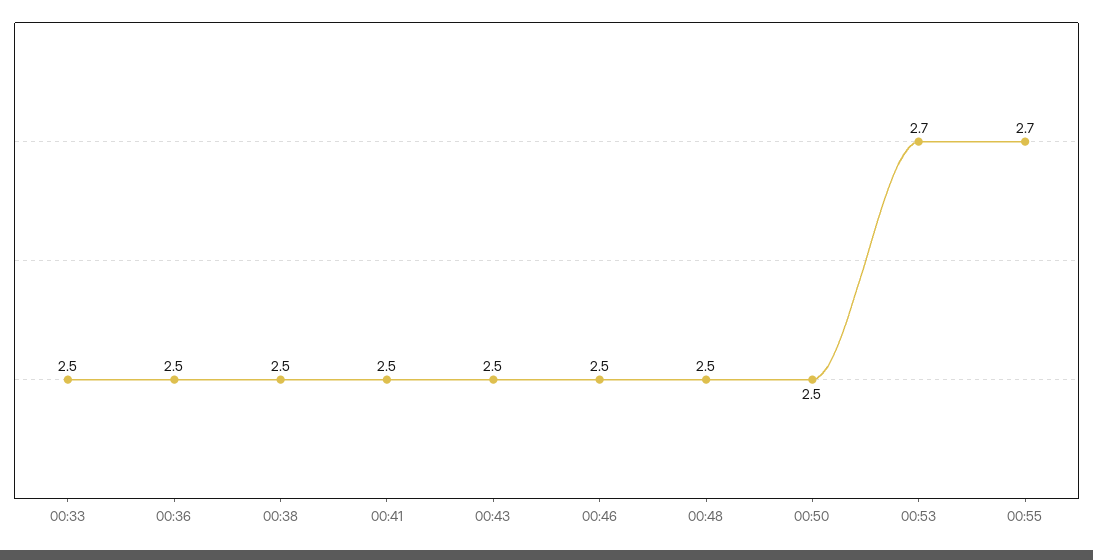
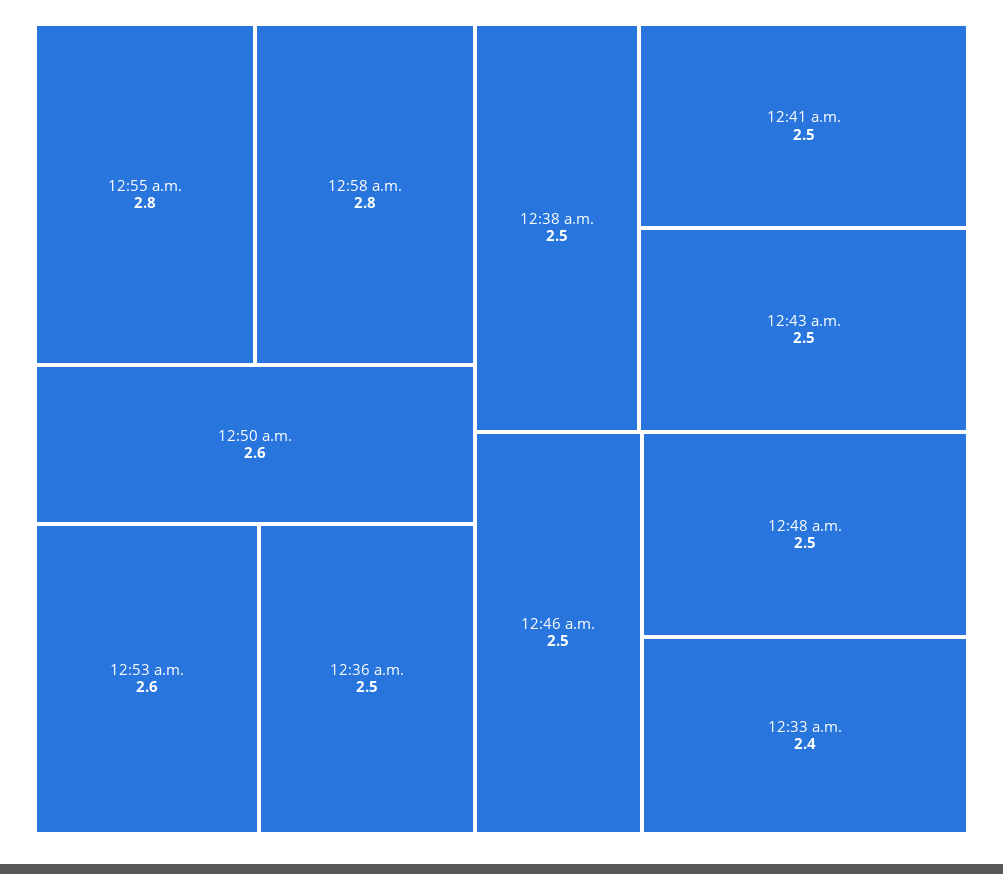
00:33: 2.5 -> 2.4
00:50: 2.5 -> 2.6
00:53: 2.7 -> 2.6
00:55: 2.7 -> 2.8
12:58 a.m.: none -> 2.8

